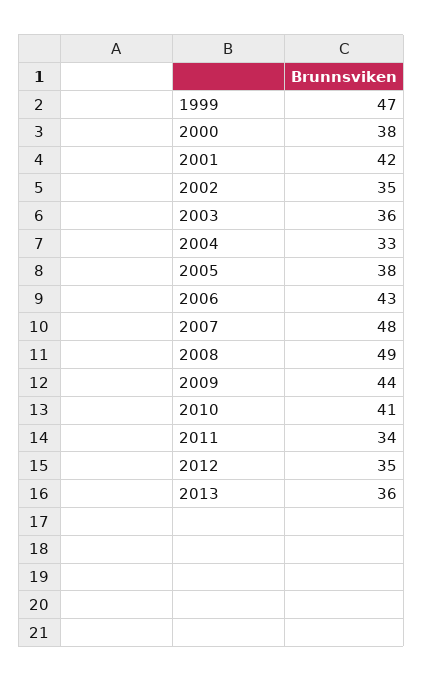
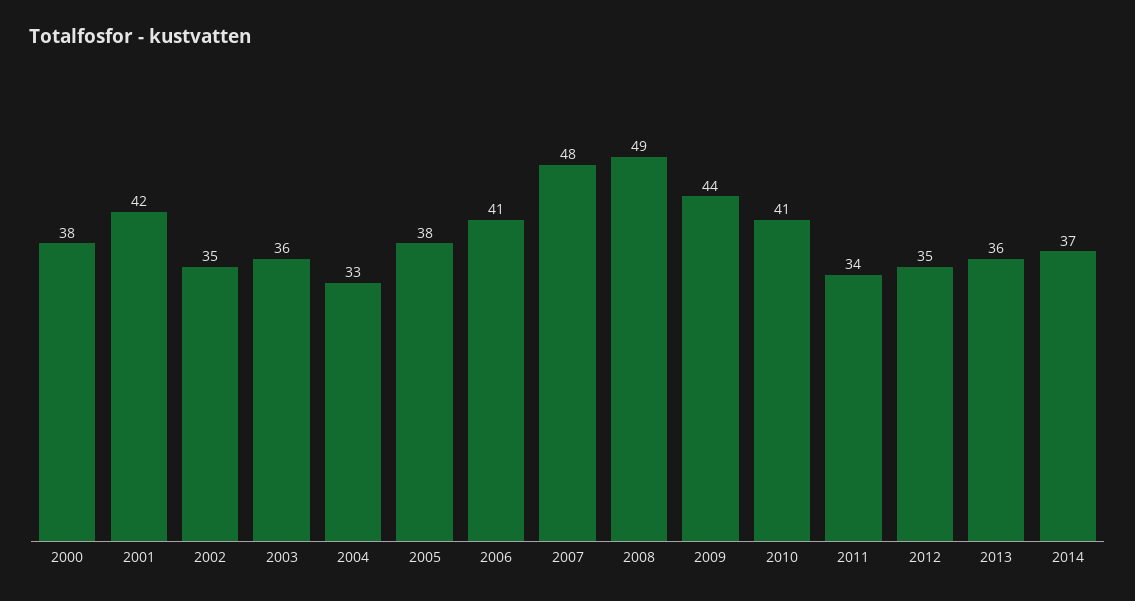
1999: 47 -> none
2006: 43 -> 41
2014: none -> 37

